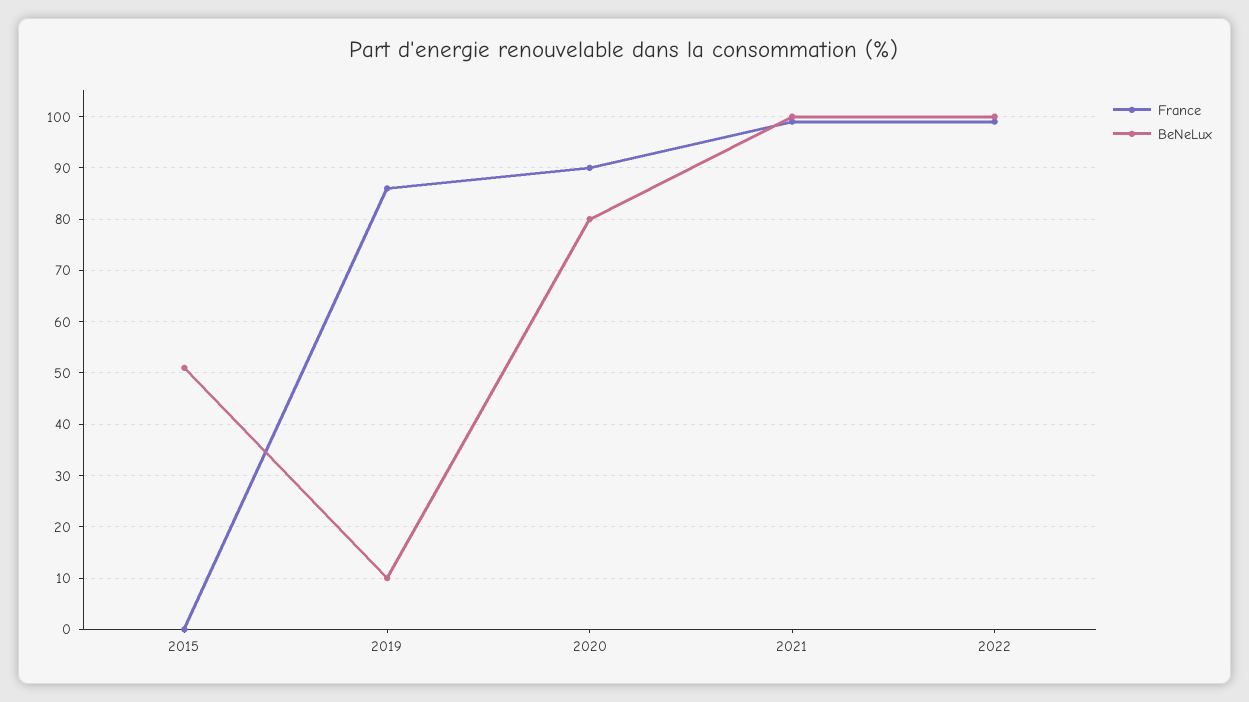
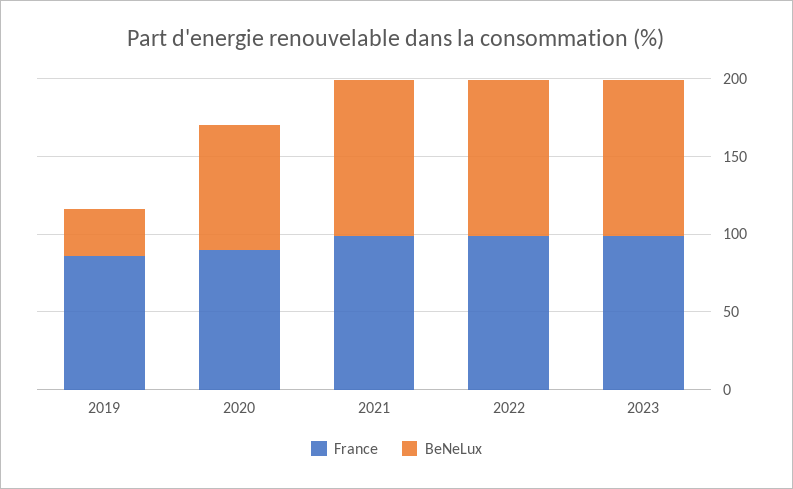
France, 2015: 0 -> none
BeNeLux, 2015: 50 -> none
BeNeLux, 2019: 10 -> 30
France, 2023: none -> 100
BeNeLux, 2023: none -> 100

